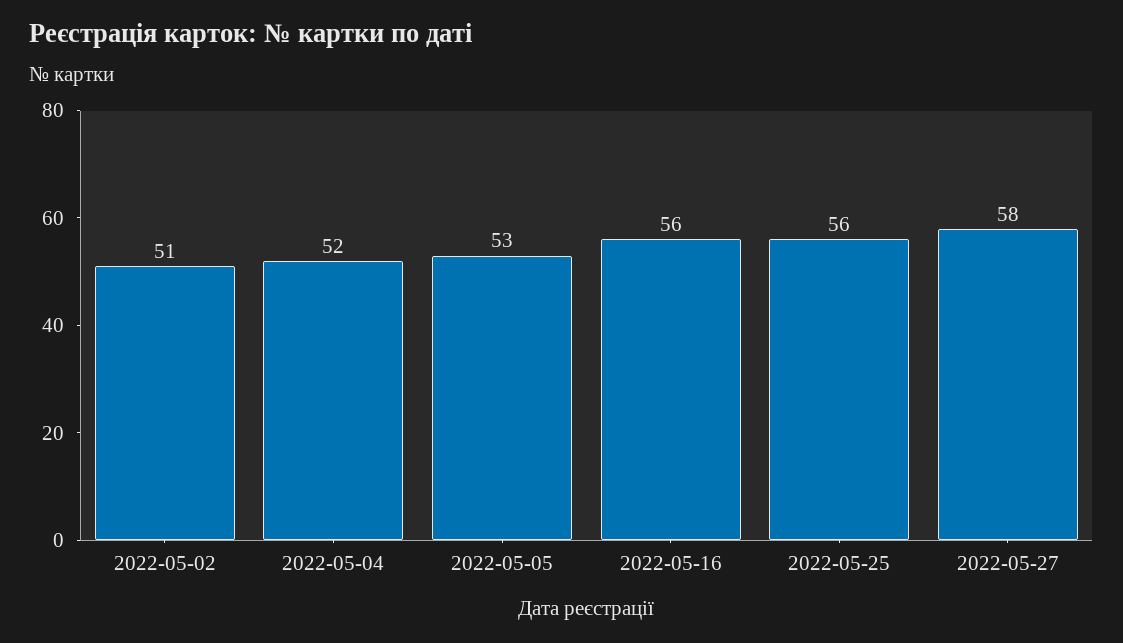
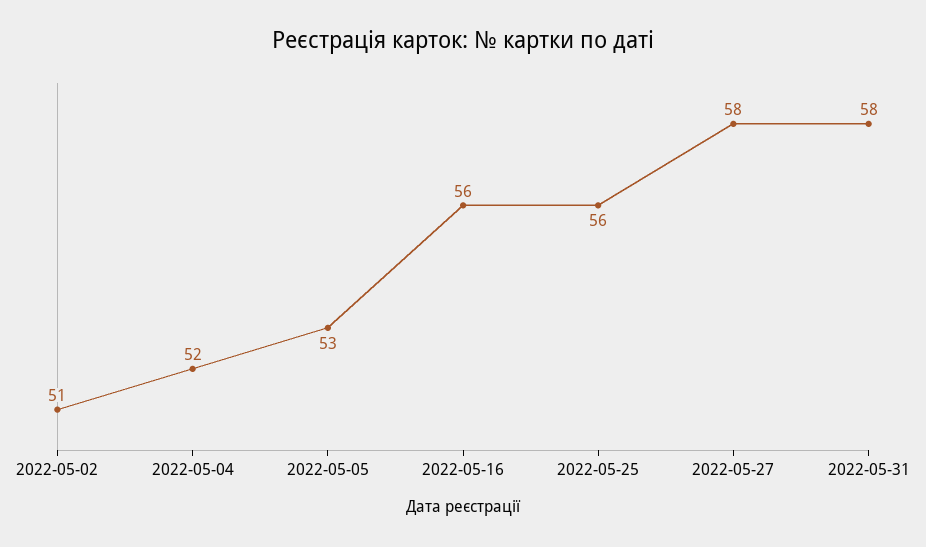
2022-05-31: none -> 58

